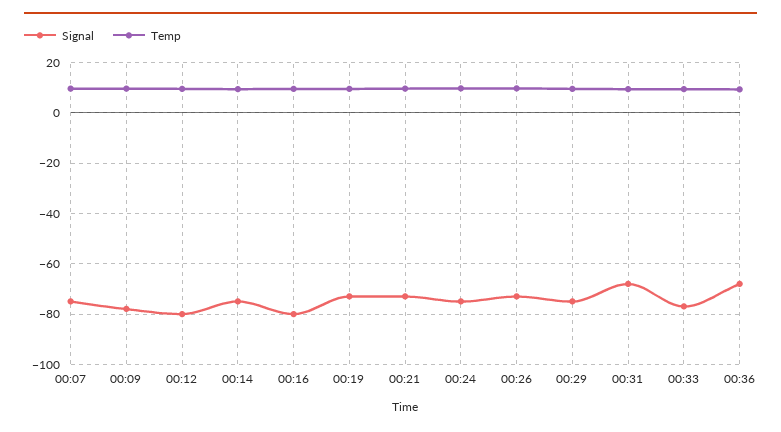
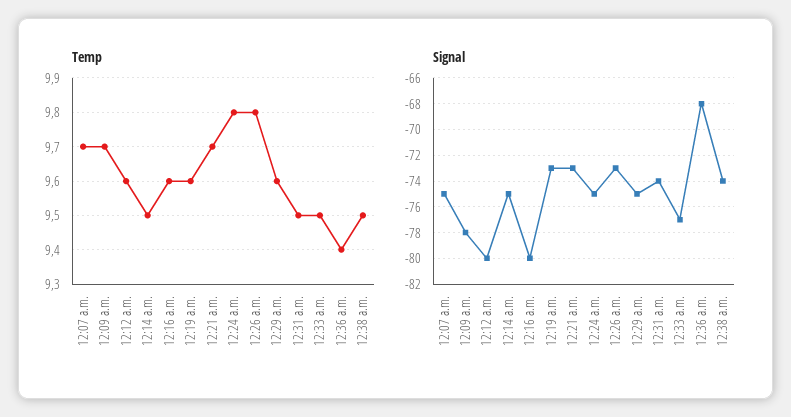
Signal, 00:31: -67.5 -> -74
Temp, 12:38 a.m.: none -> 9.5
Signal, 12:38 a.m.: none -> -74

